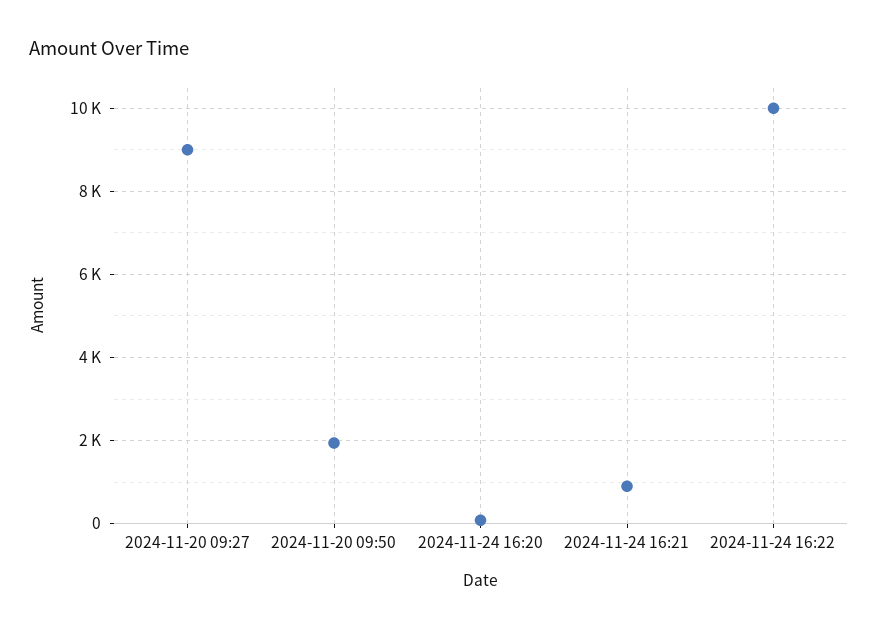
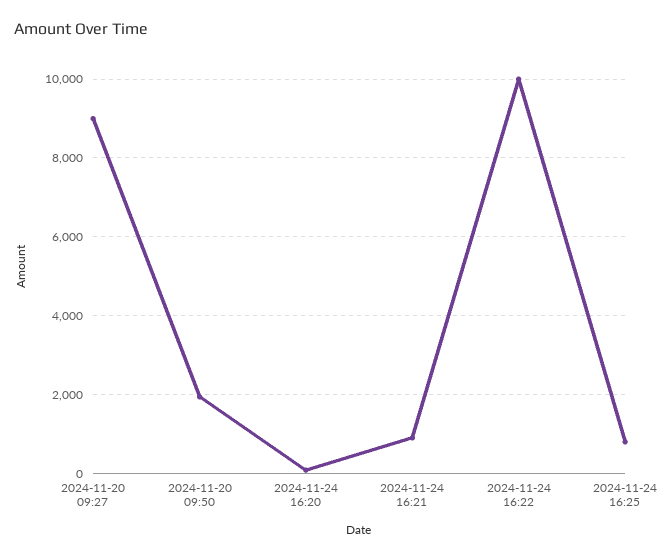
2024-11-24 16:25: none -> 800

